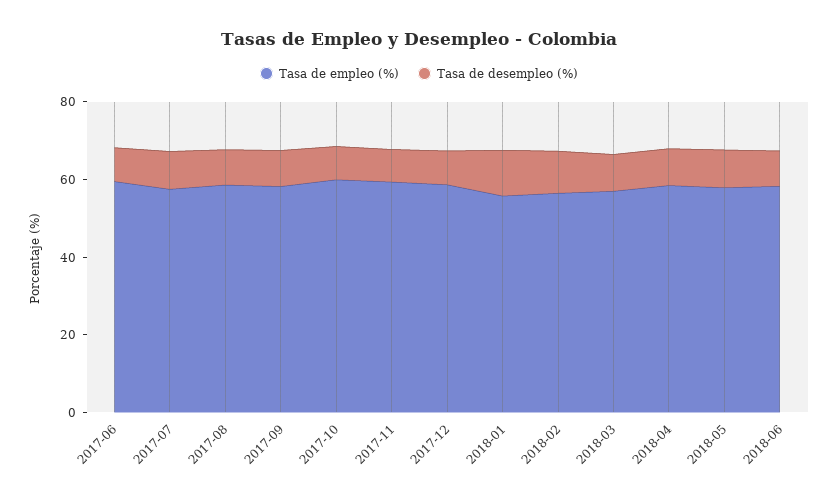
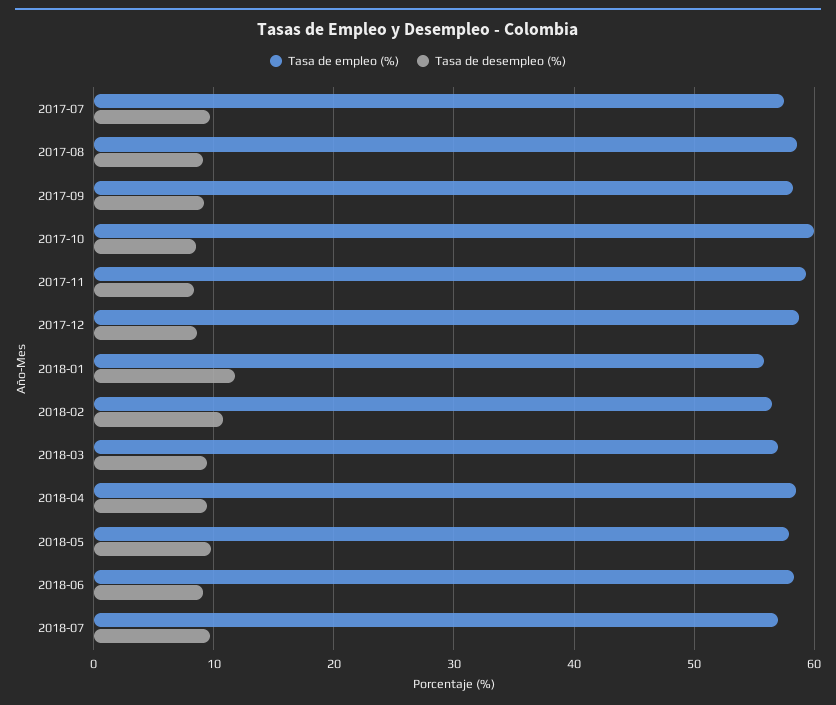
Tasa de empleo (%), 2017-06: 60 -> none
Tasa de desempleo (%), 2017-06: 10 -> none
Tasa de empleo (%), 2018-07: none -> 57
Tasa de desempleo (%), 2018-07: none -> 10

